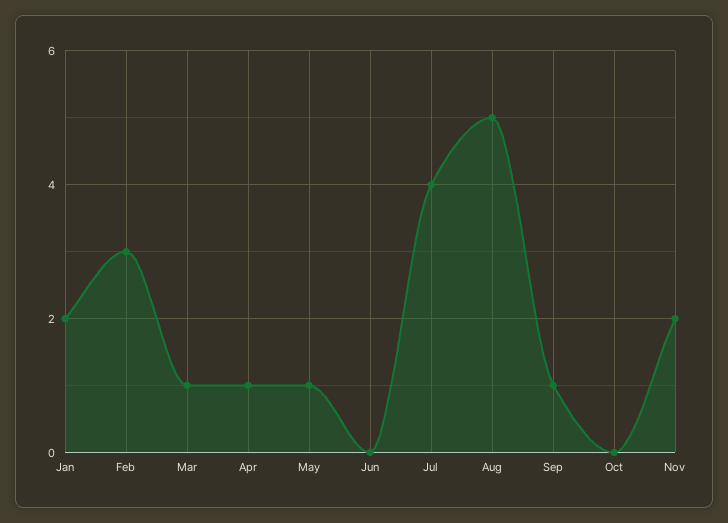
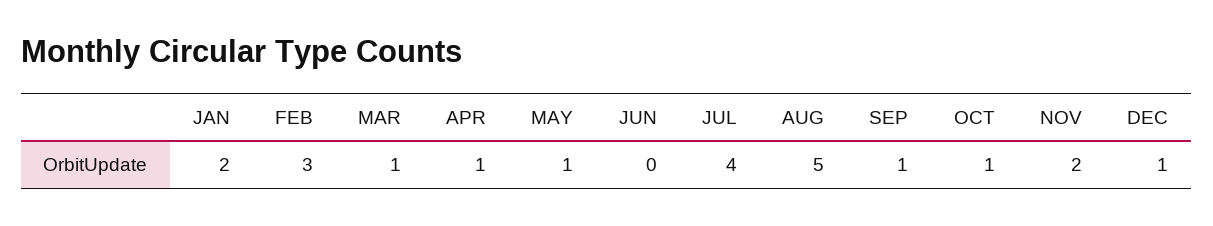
Oct: 0 -> 1
DEC: none -> 1

